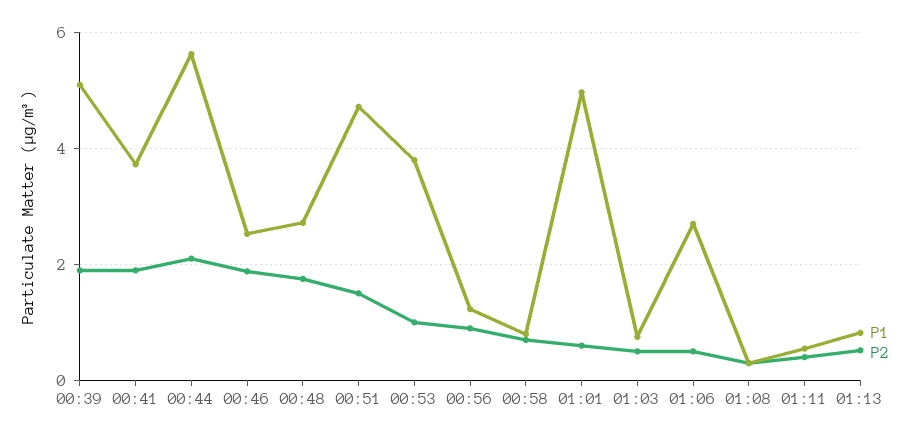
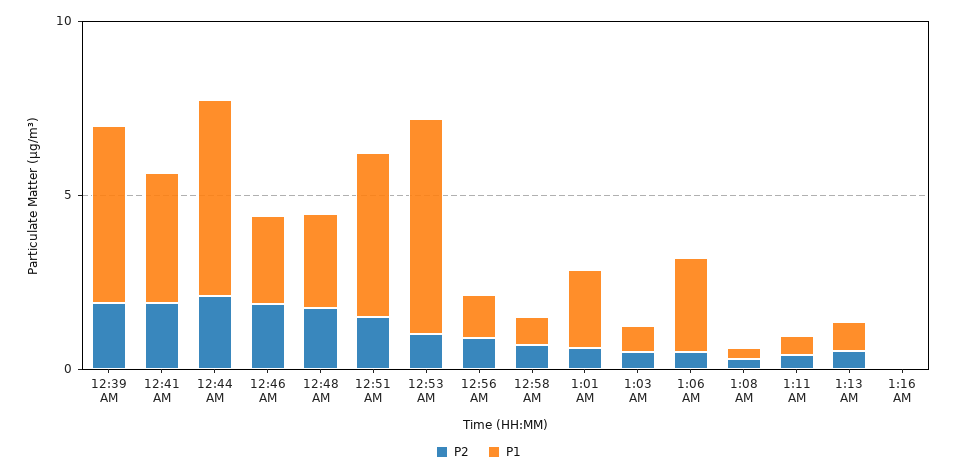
P1, 00:53: 3.8 -> 6
P1, 01:01: 5 -> 2
P2, 1:16 AM: none -> 0
P1, 1:16 AM: none -> 0

